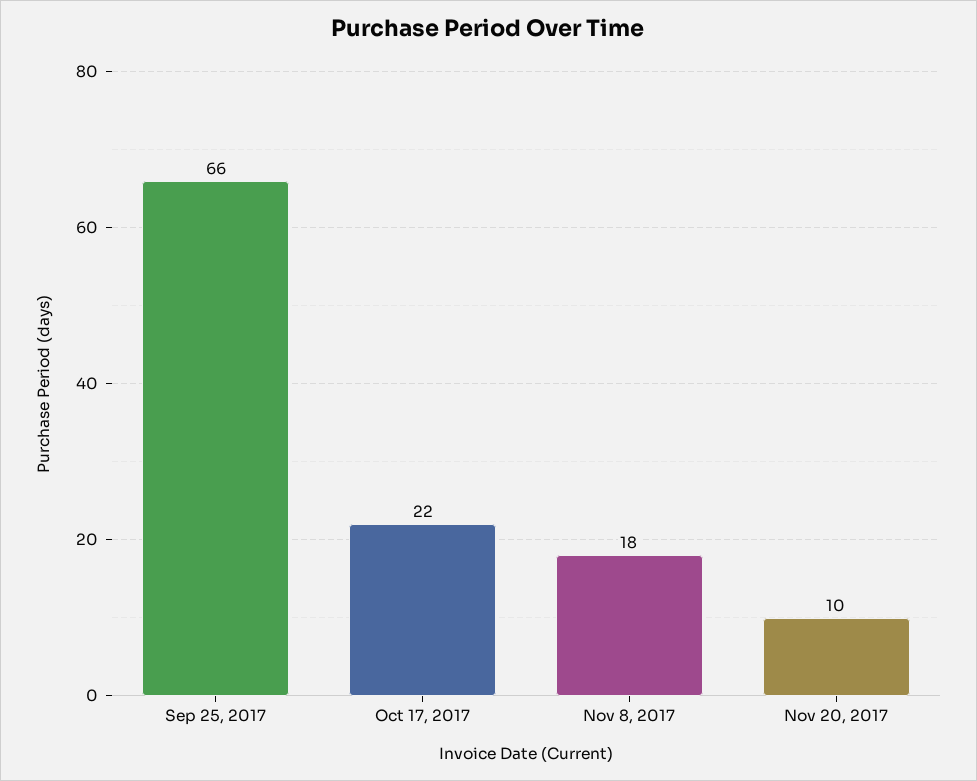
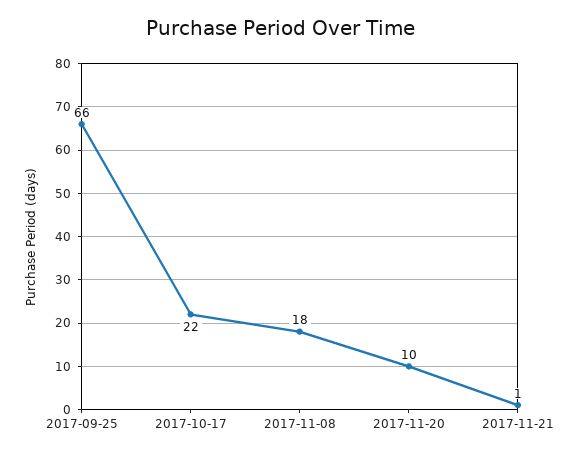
2017-11-21: none -> 1

